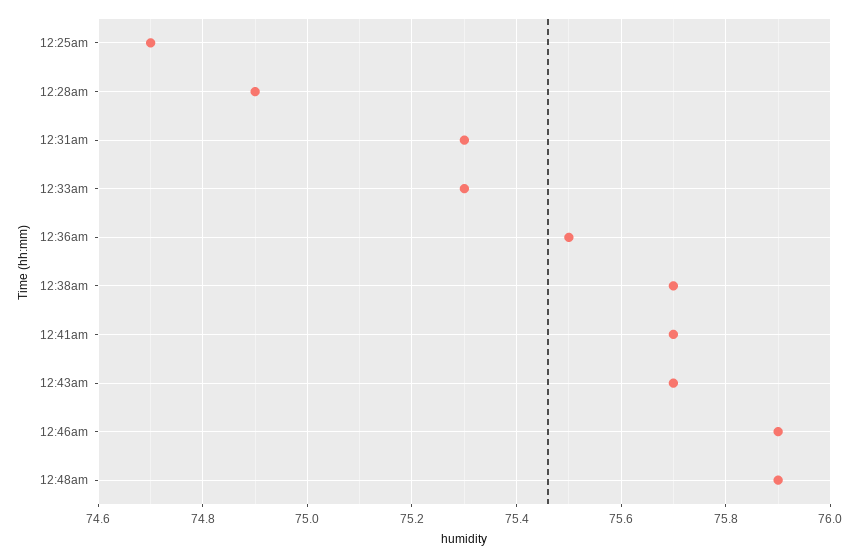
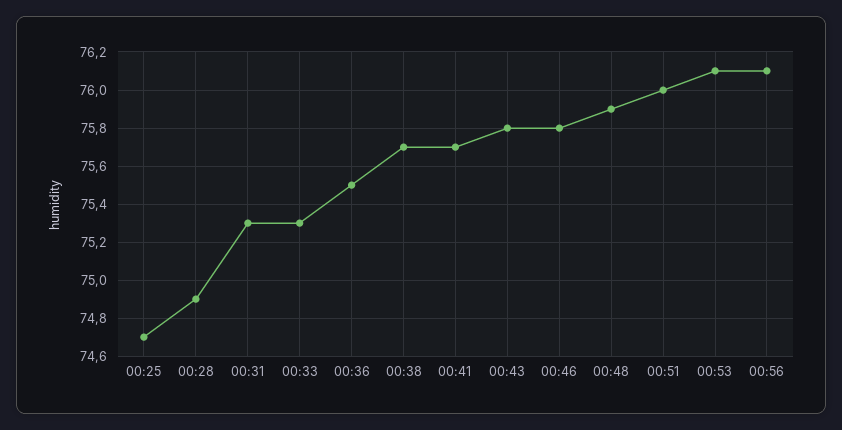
12:43am: 75.7 -> 75.8
12:46am: 75.9 -> 75.8
00:51: none -> 76
00:53: none -> 76.1
00:56: none -> 76.1

